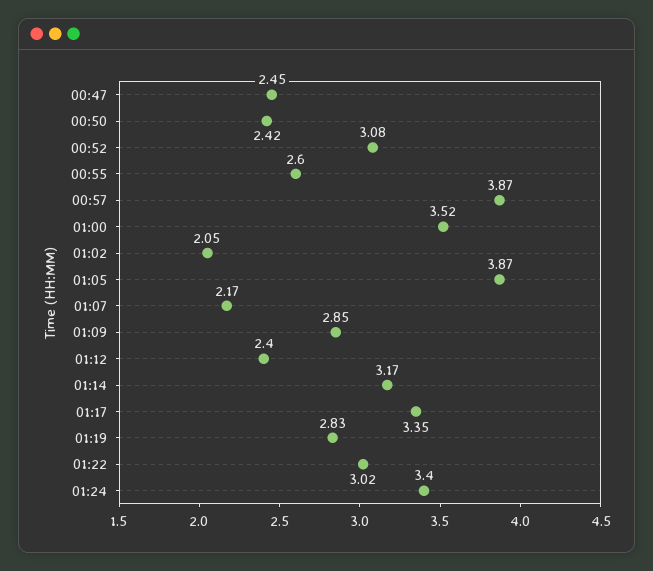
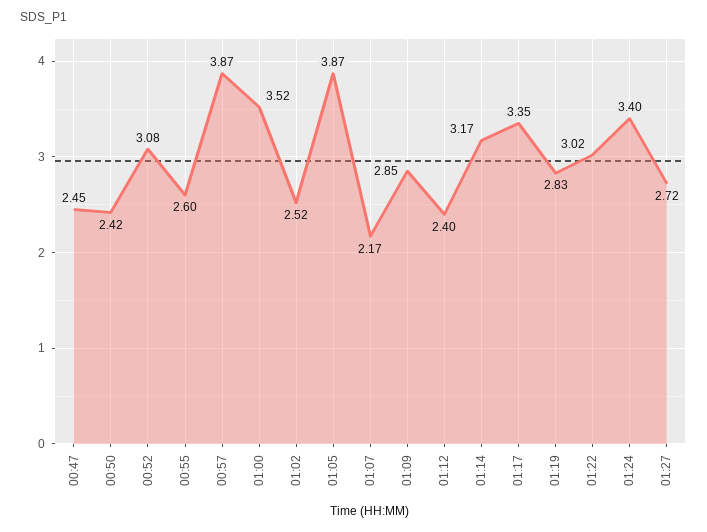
01:02: 2.05 -> 2.52
01:27: none -> 2.72

